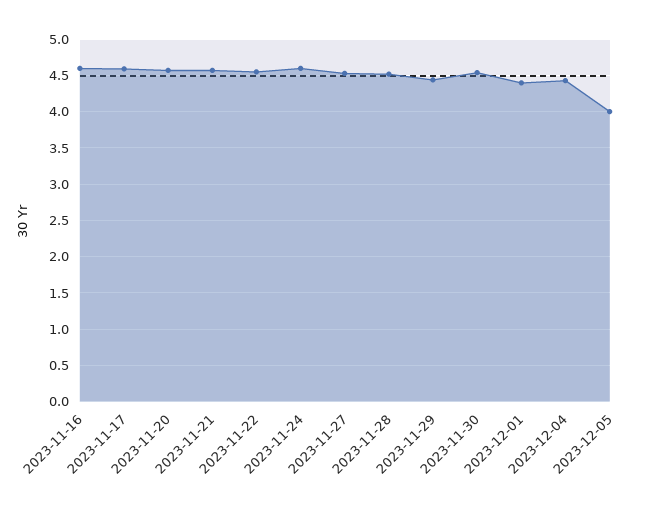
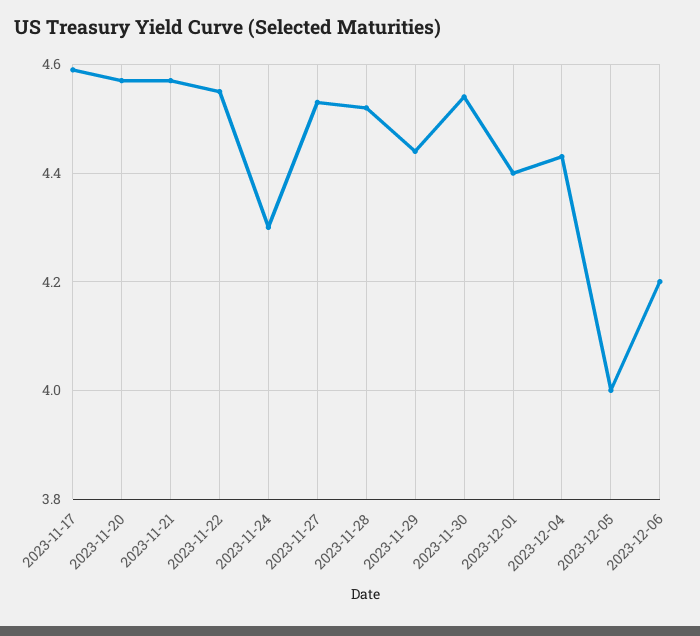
2023-11-16: 4.6 -> none
2023-11-24: 4.6 -> 4.3
2023-12-06: none -> 4.2

